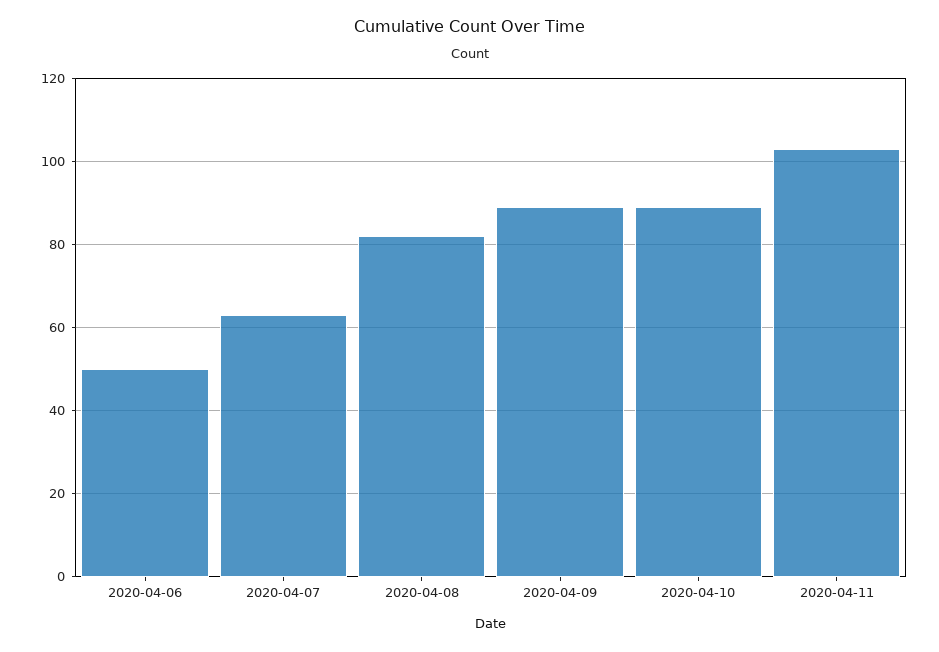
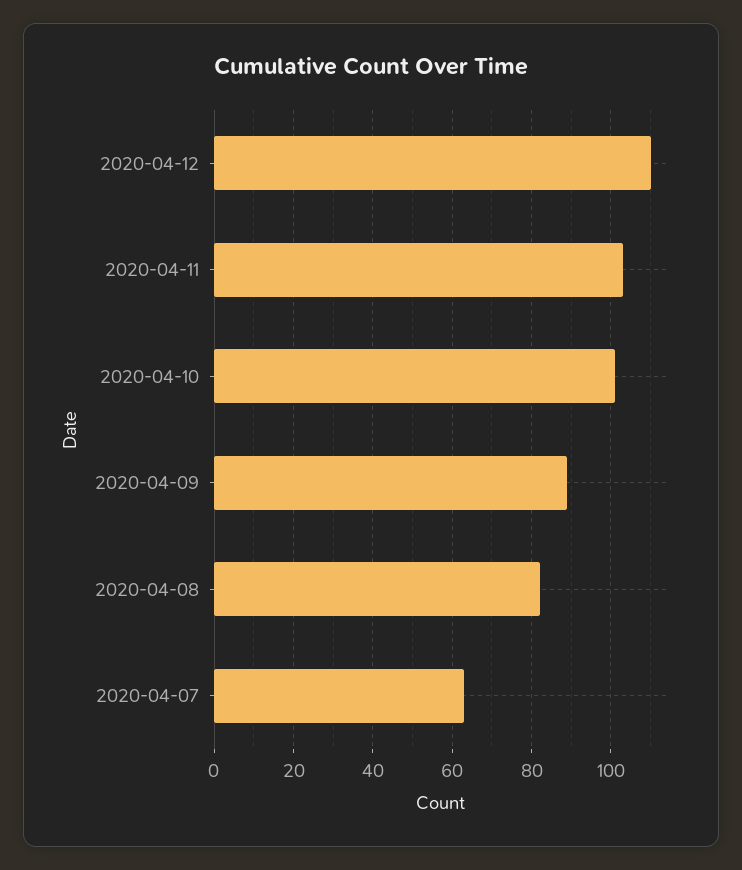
2020-04-06: 50 -> none
2020-04-10: 90 -> 100
2020-04-12: none -> 110

